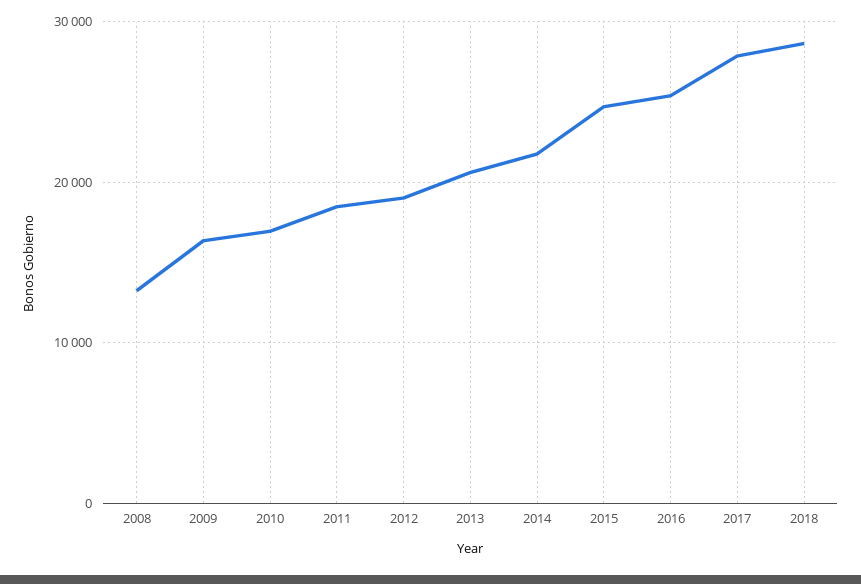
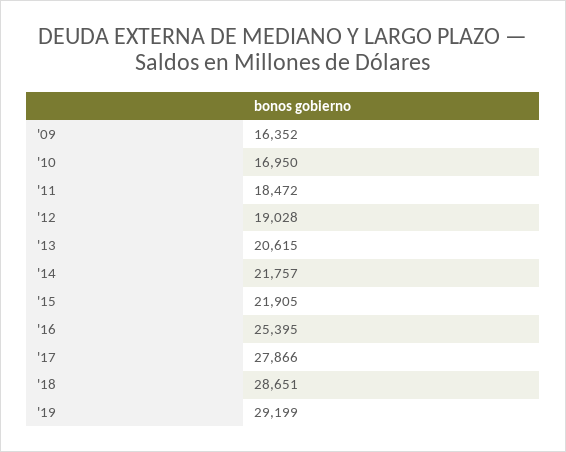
2008: 13000 -> none
2015: 25000 -> 21905
'19: none -> 29199

